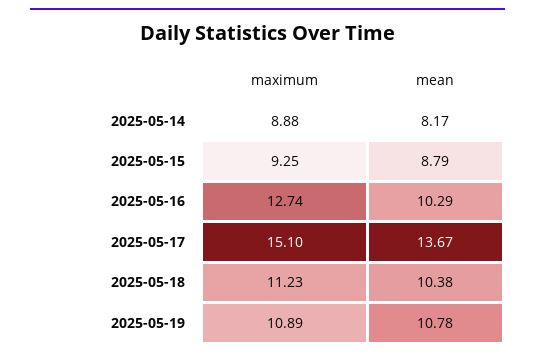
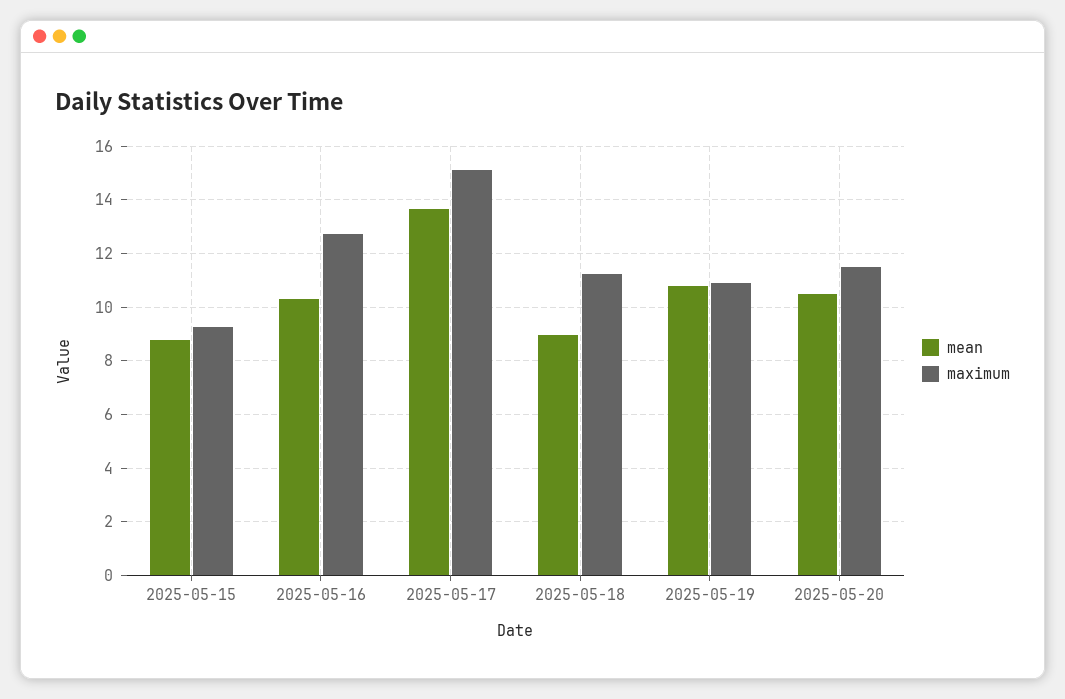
maximum, 2025-05-14: 8.88 -> none
mean, 2025-05-14: 8.17 -> none
mean, 2025-05-18: 10.38 -> 9
mean, 2025-05-20: none -> 10.5
maximum, 2025-05-20: none -> 11.5

